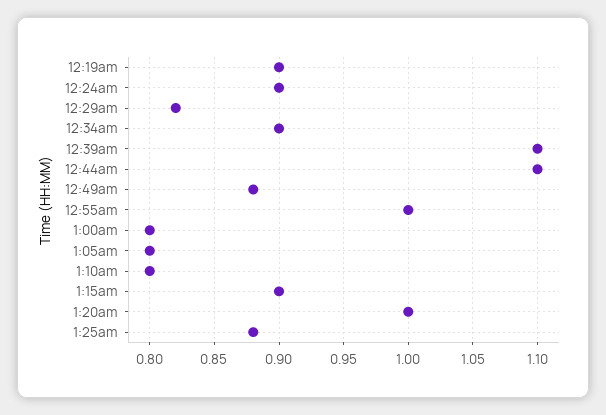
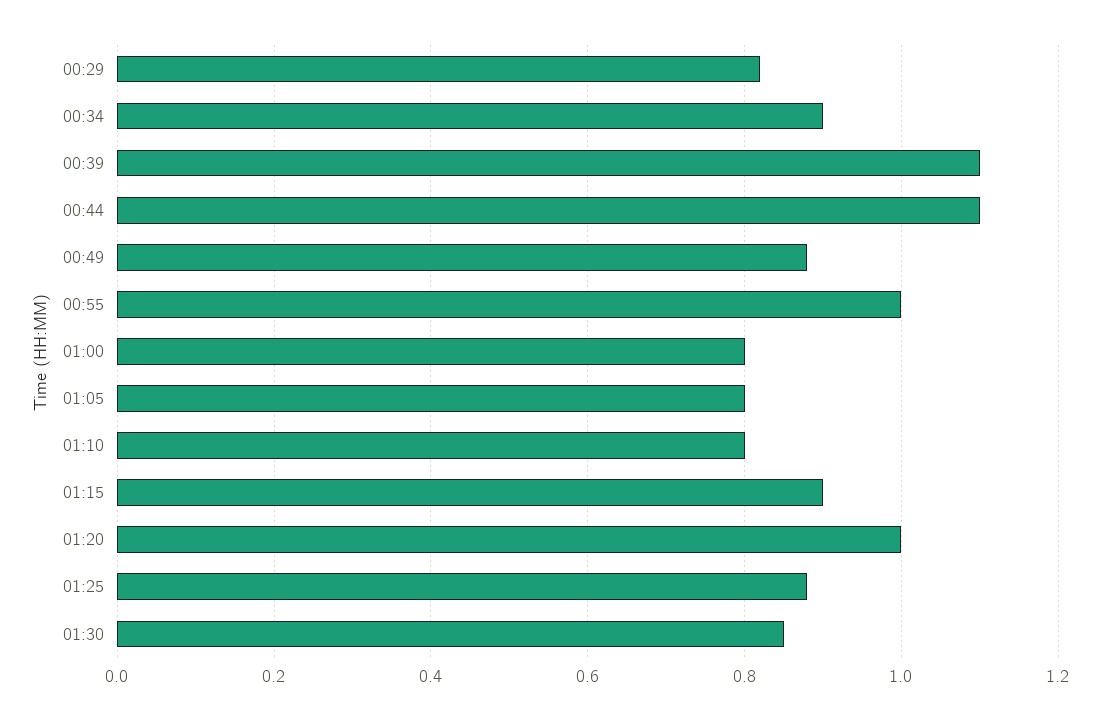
12:19am: 0.9 -> none
12:24am: 0.9 -> none
01:30: none -> 0.85

